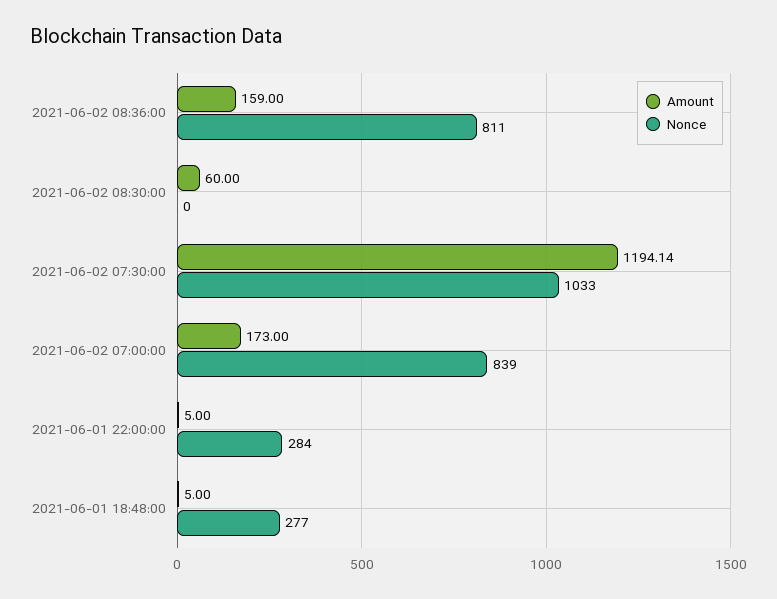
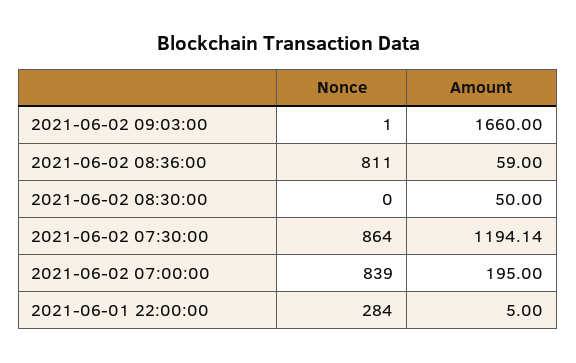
Amount, 2021-06-02 08:36:00: 159 -> 59
Amount, 2021-06-02 08:30:00: 60 -> 50
Nonce, 2021-06-02 07:30:00: 1033 -> 864
Amount, 2021-06-02 07:00:00: 173 -> 195
Amount, 2021-06-01 18:48:00: 5 -> none
Nonce, 2021-06-01 18:48:00: 277 -> none
Nonce, 2021-06-02 09:03:00: none -> 1
Amount, 2021-06-02 09:03:00: none -> 1660

